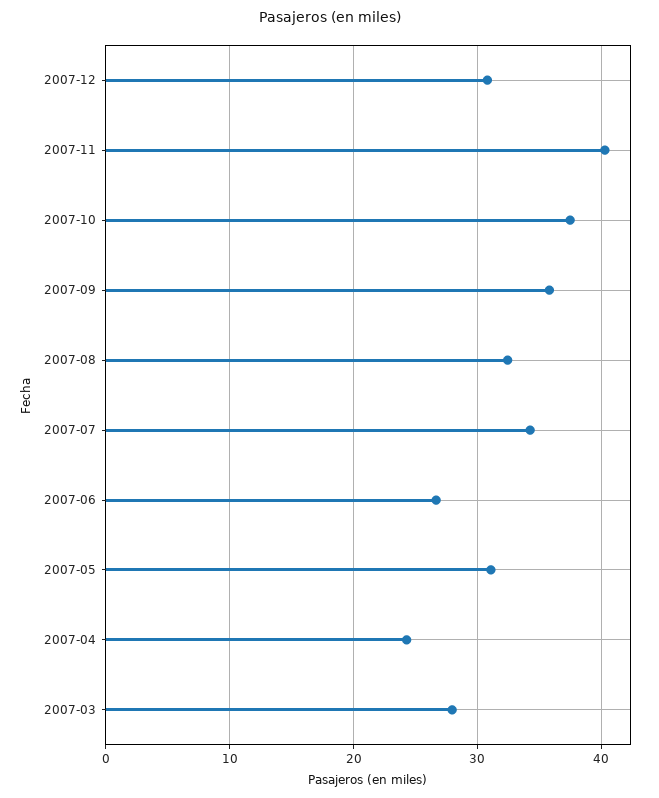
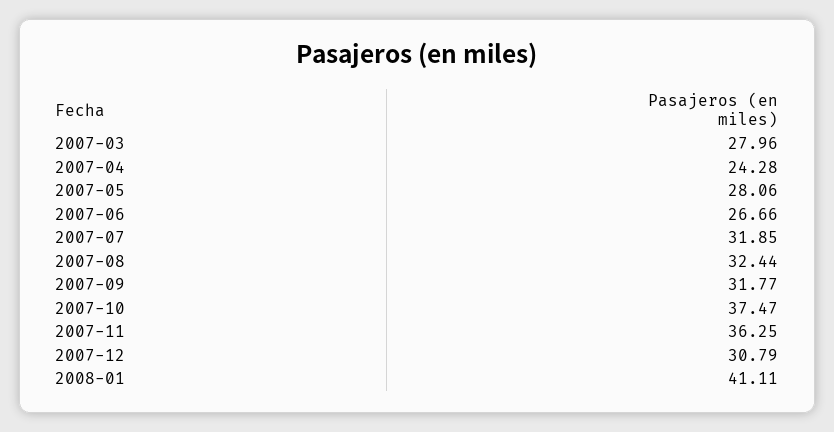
2007-11: 40 -> 36.25
2007-09: 36 -> 31.77
2007-07: 34 -> 31.85
2007-05: 31 -> 28.06
2008-01: none -> 41.11

